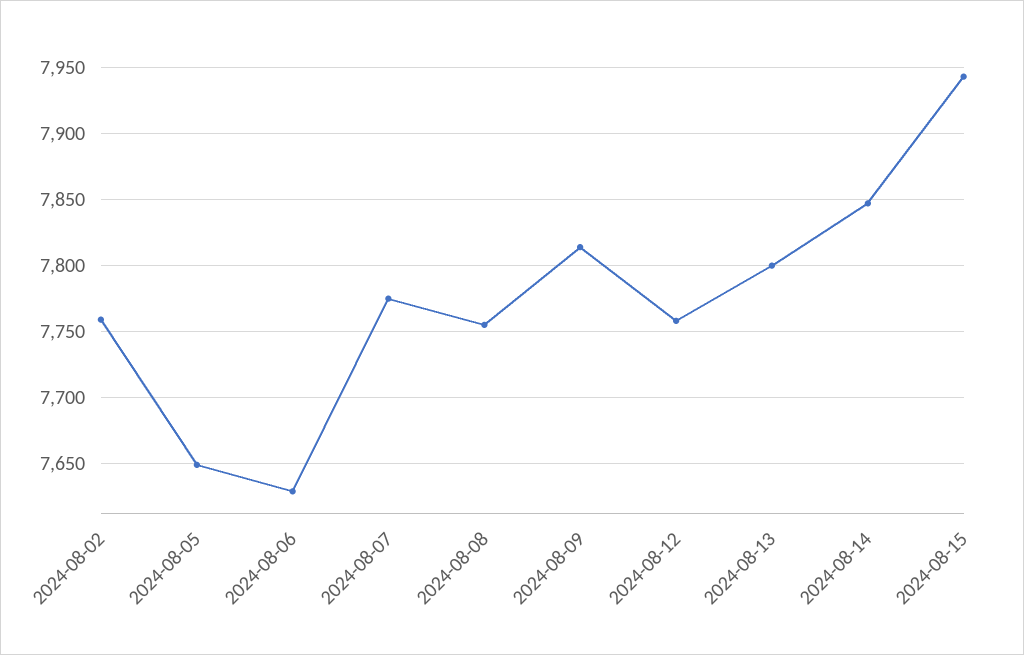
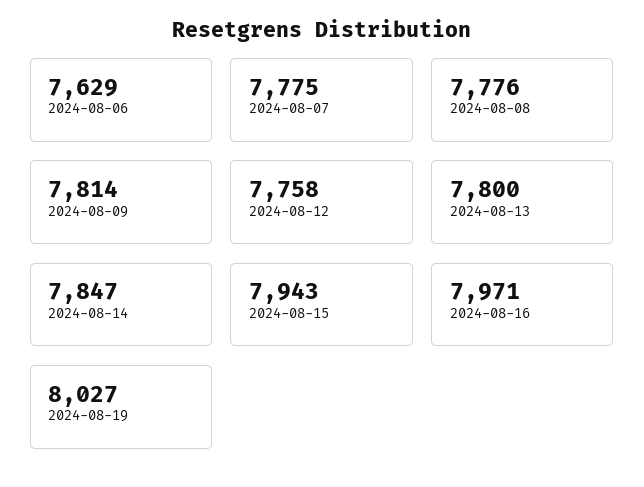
2024-08-02: 7760 -> none
2024-08-05: 7650 -> none
2024-08-08: 7755 -> 7776
2024-08-16: none -> 7971
2024-08-19: none -> 8027

